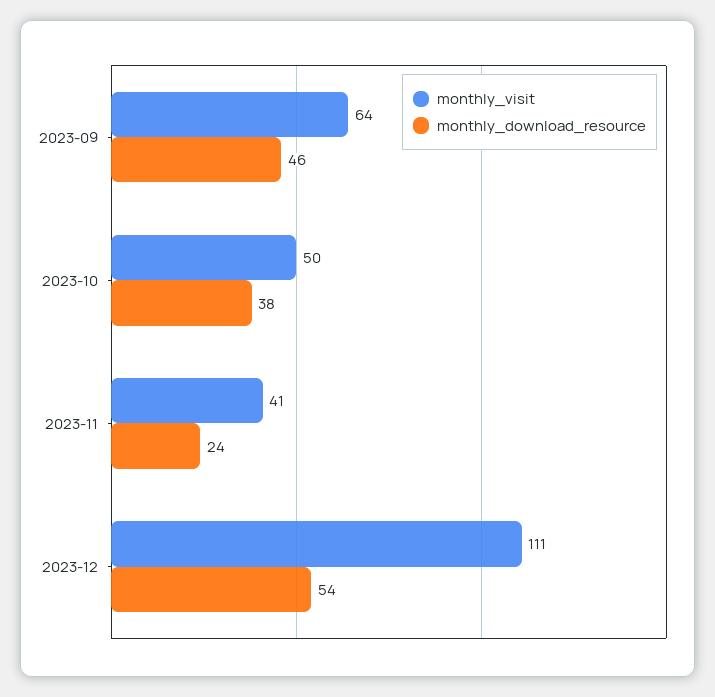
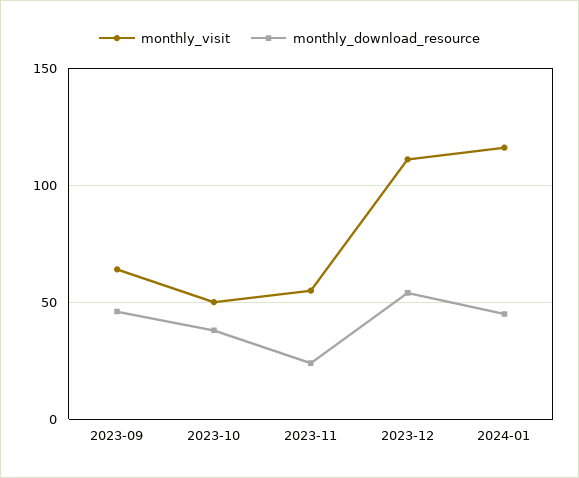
monthly_visit, 2023-11: 41 -> 55
monthly_visit, 2024-01: none -> 115
monthly_download_resource, 2024-01: none -> 45

